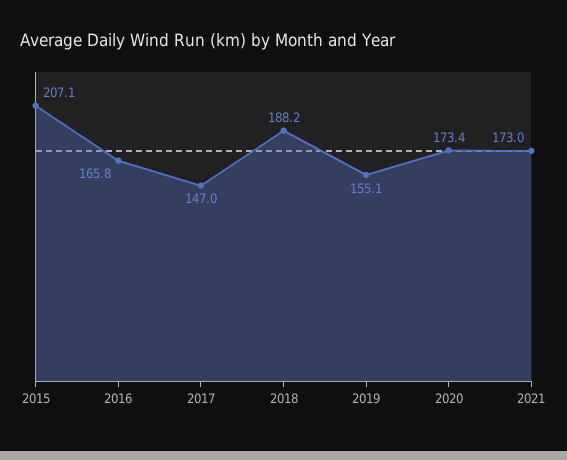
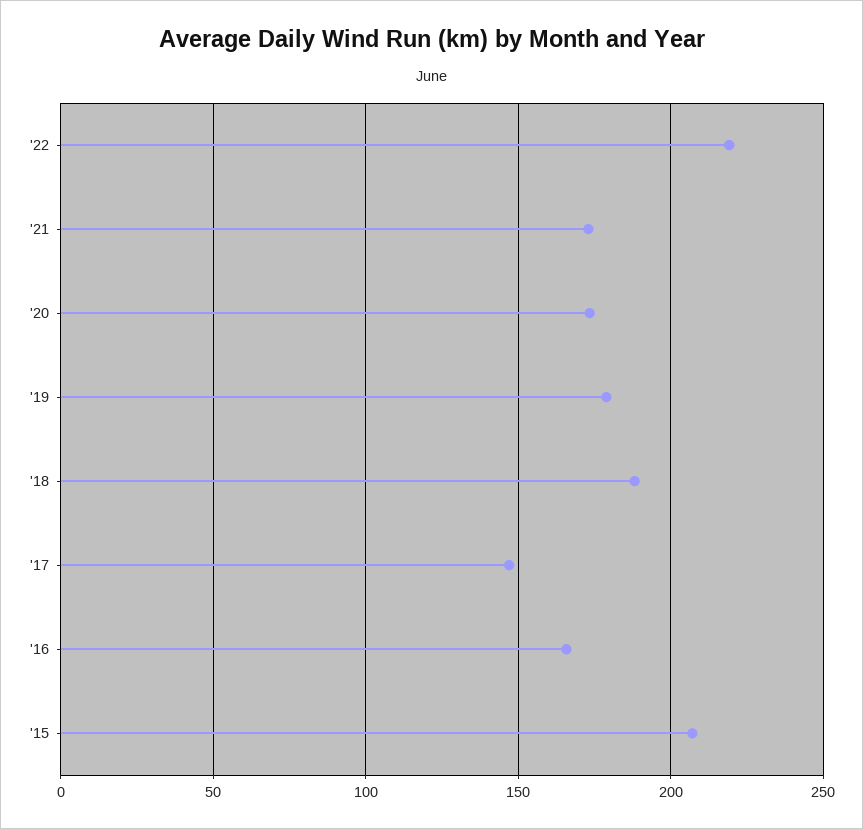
2019: 155.1 -> 180
'22: none -> 220

